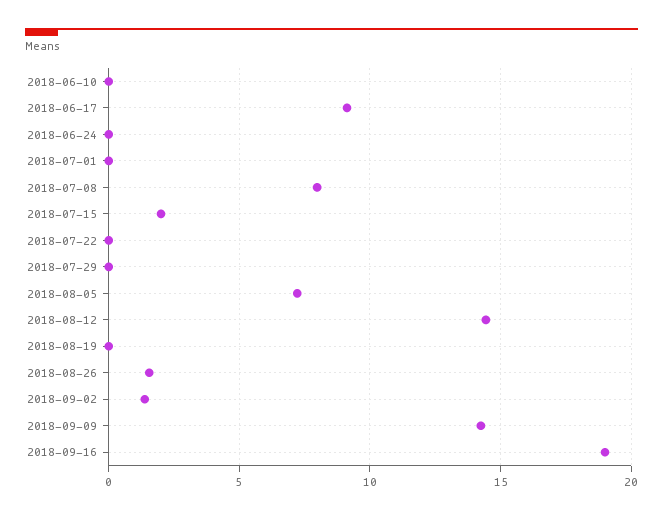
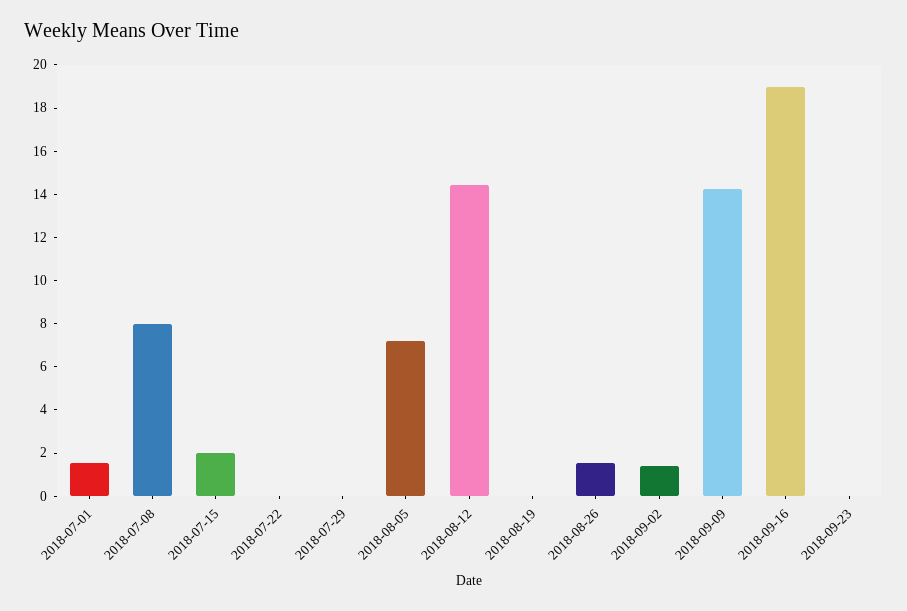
2018-06-10: 0 -> none
2018-06-17: 9 -> none
2018-06-24: 0 -> none
2018-07-01: 0 -> 1.5
2018-09-23: none -> 0

